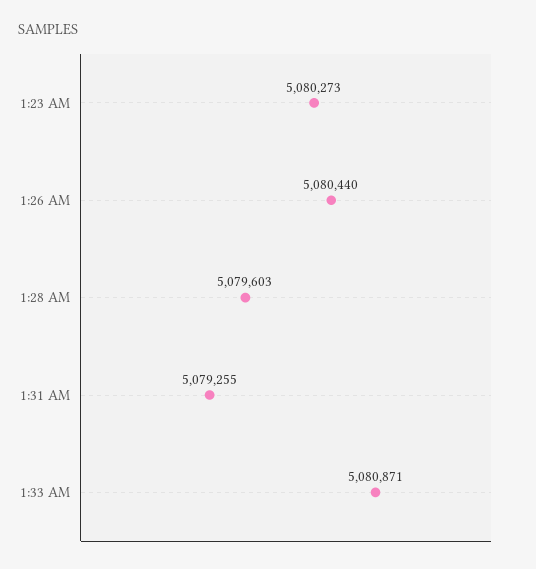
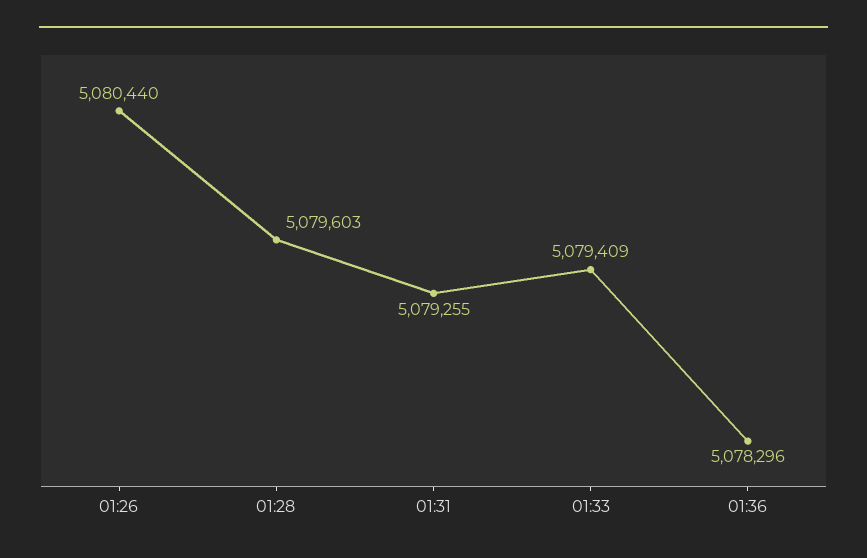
1:23 AM: 5080273 -> none
1:33 AM: 5080871 -> 5079409
01:36: none -> 5078296

